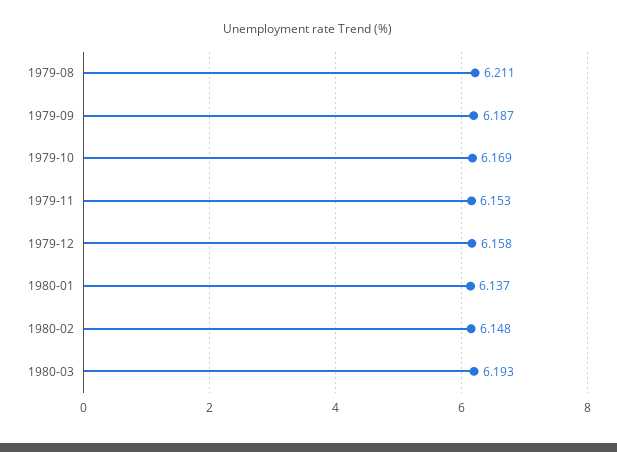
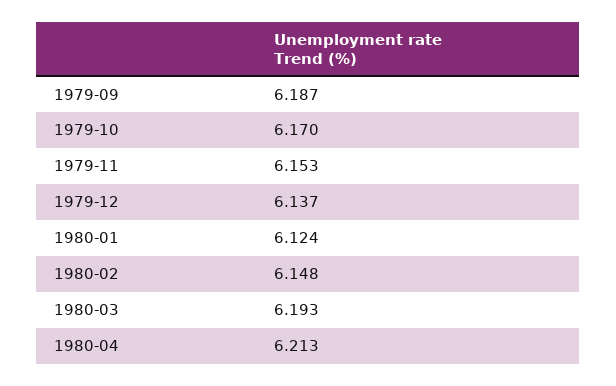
1979-08: 6.211 -> none
1979-10: 6.169 -> 6.17
1979-12: 6.158 -> 6.137
1980-01: 6.137 -> 6.124
1980-04: none -> 6.213

